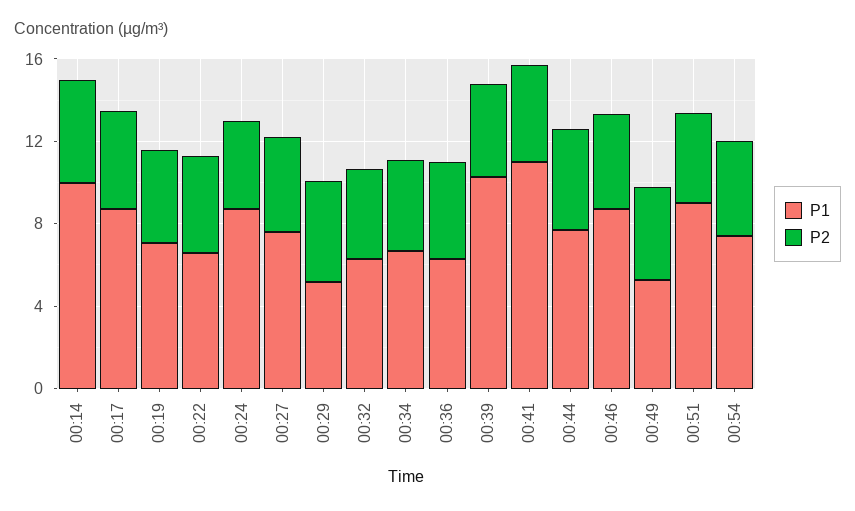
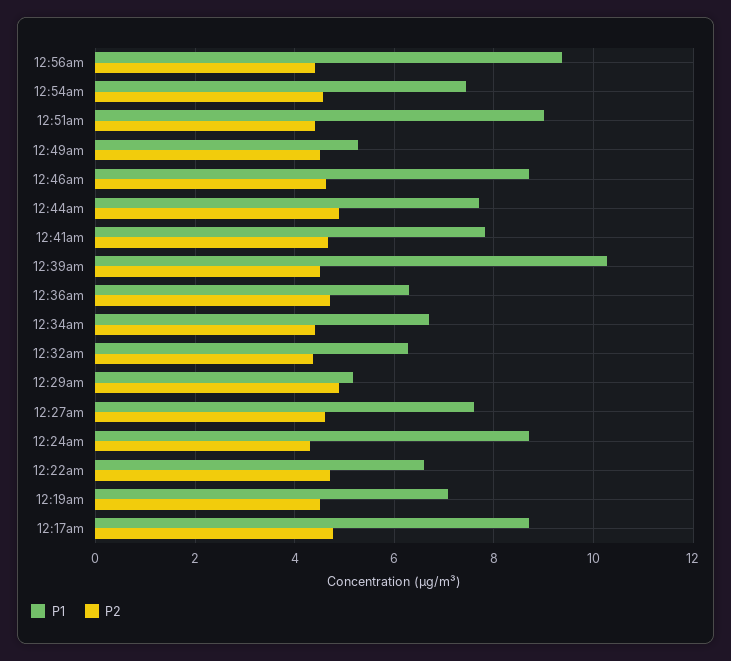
P1, 00:14: 10 -> none
P2, 00:14: 5 -> none
P1, 00:41: 11 -> 7.8
P1, 12:56am: none -> 9.4
P2, 12:56am: none -> 4.4

